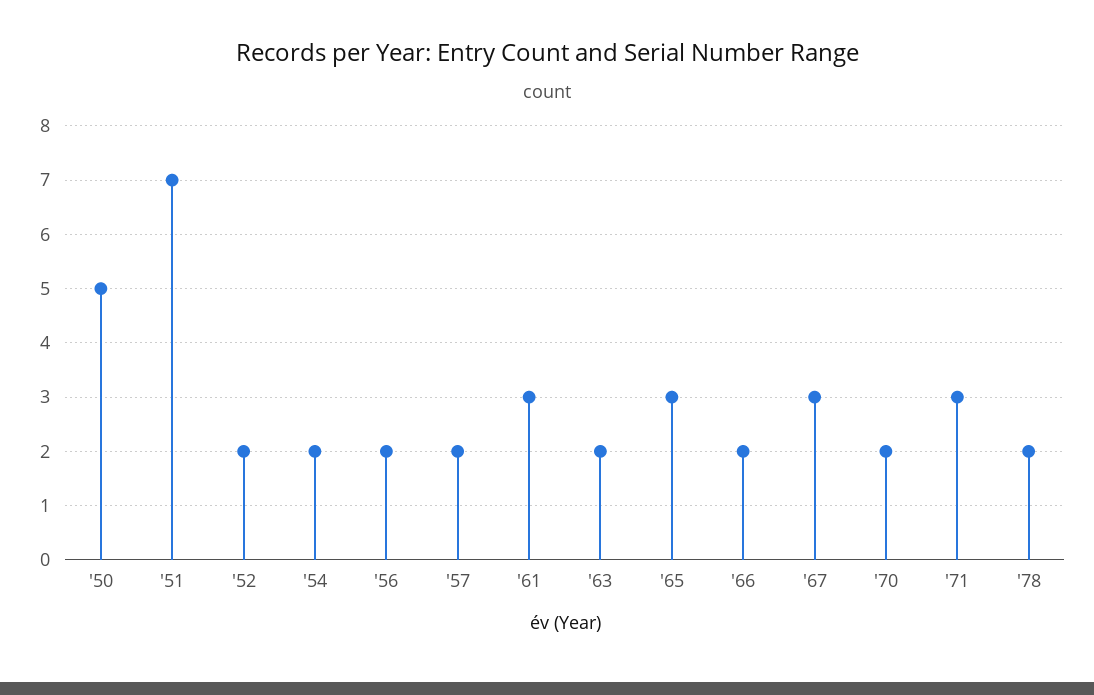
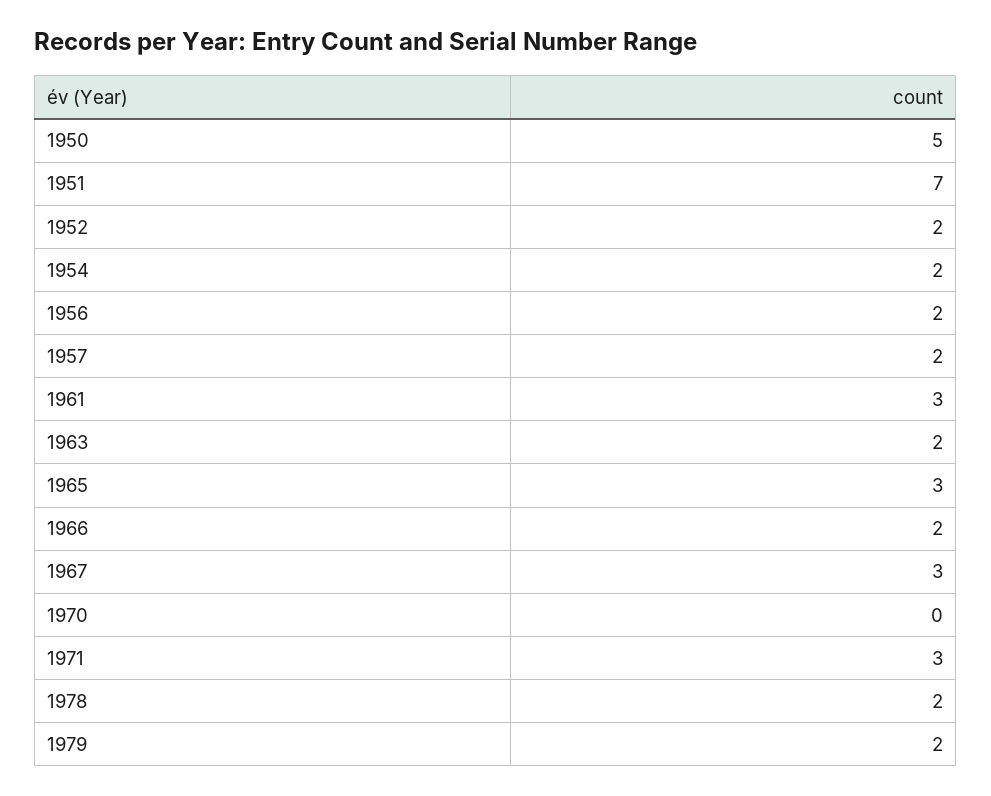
'70: 2 -> 0
1979: none -> 2

